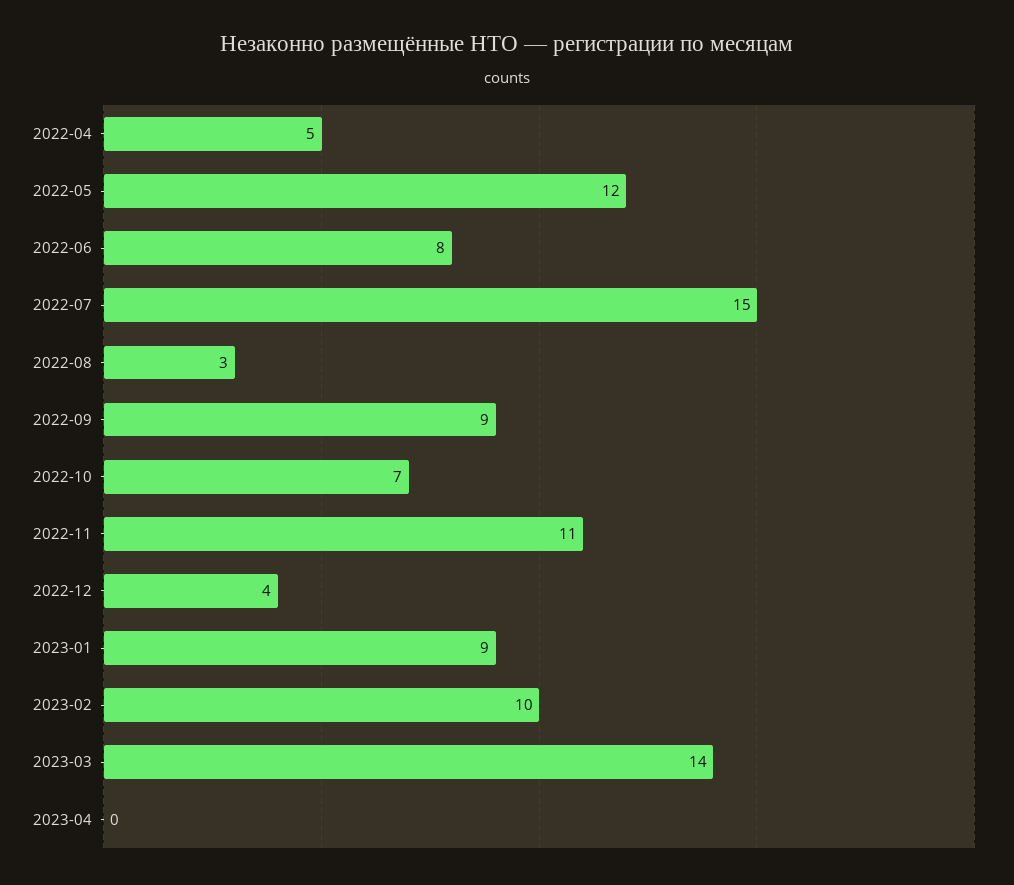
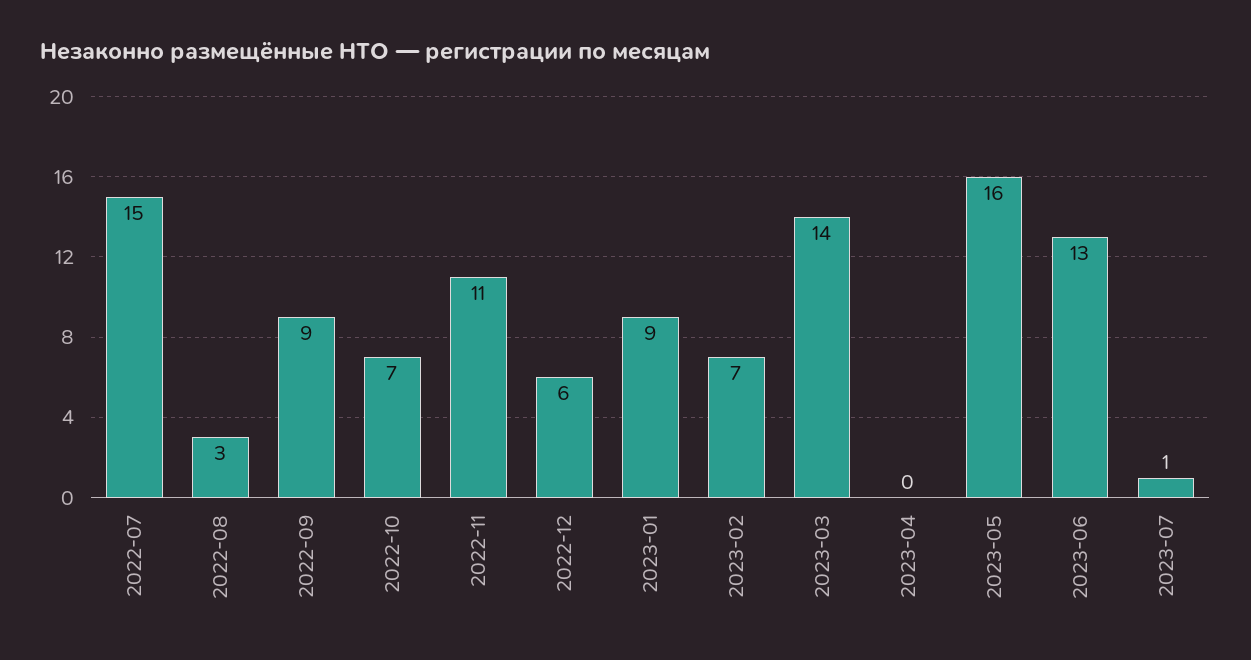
2022-04: 5 -> none
2022-05: 12 -> none
2022-06: 8 -> none
2022-12: 4 -> 6
2023-02: 10 -> 7
2023-05: none -> 16
2023-06: none -> 13
2023-07: none -> 1

